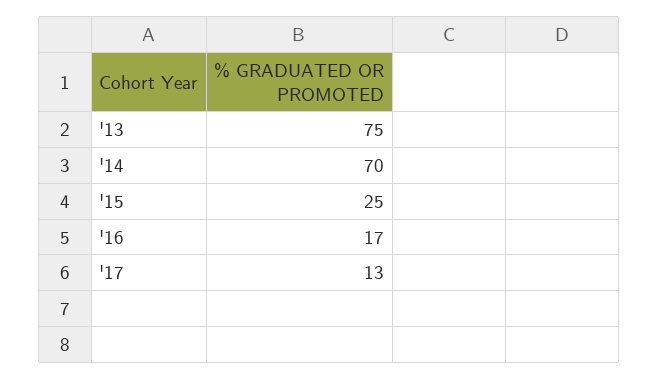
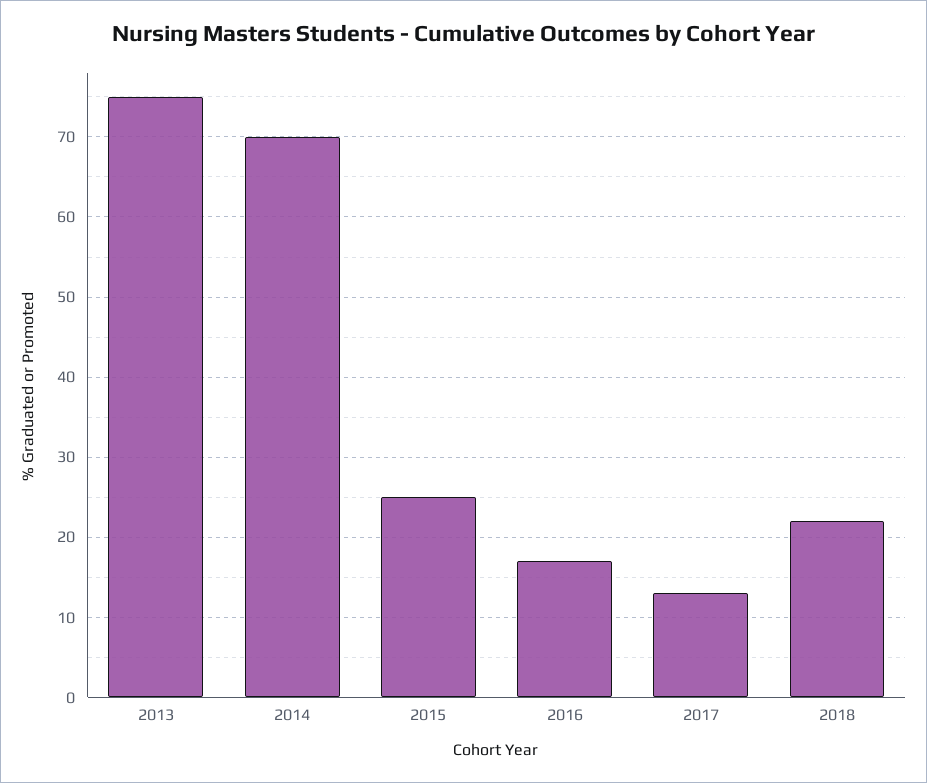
2018: none -> 22

